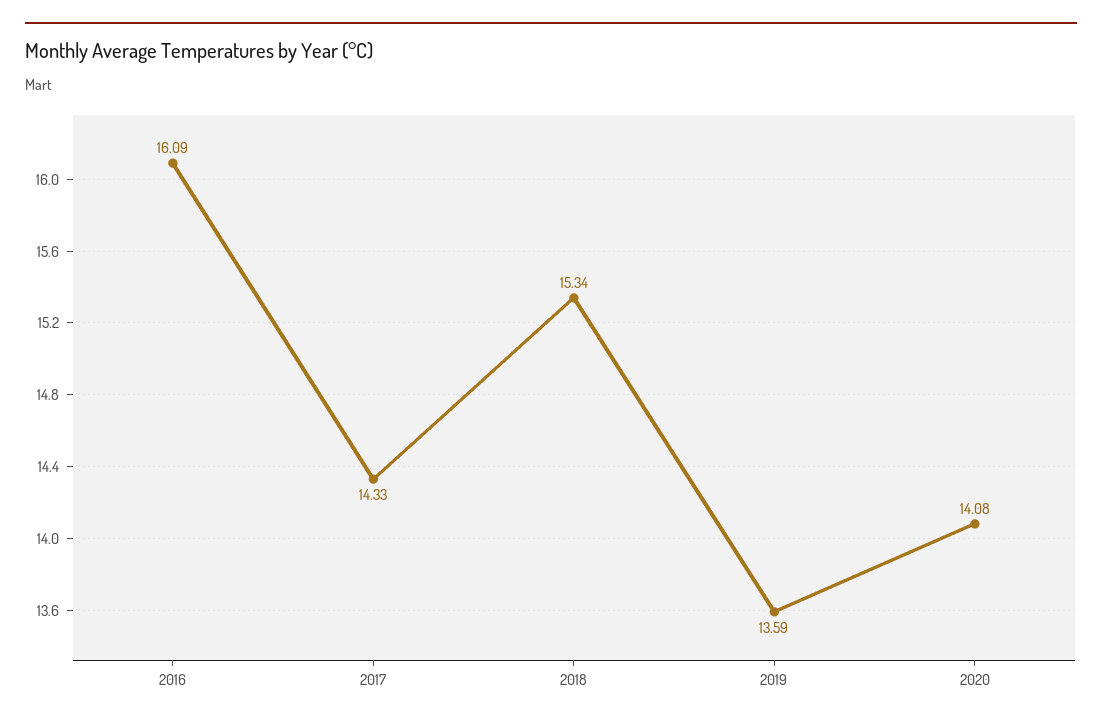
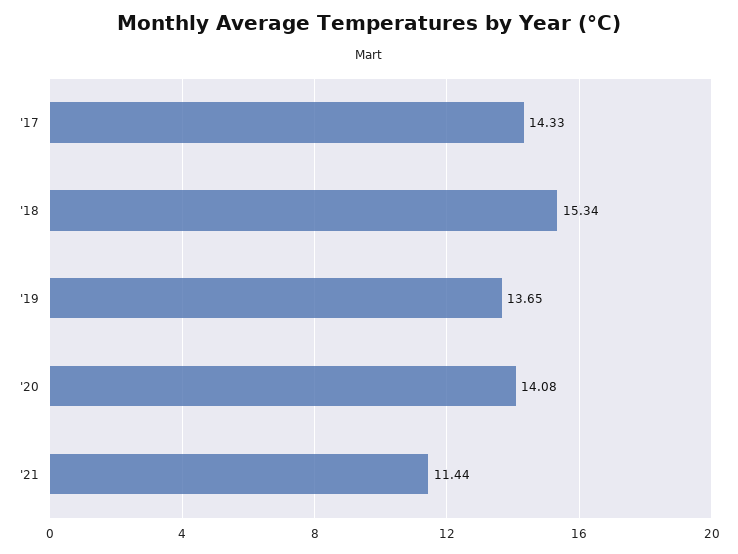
2016: 16.09 -> none
2019: 13.59 -> 13.65
'21: none -> 11.44

